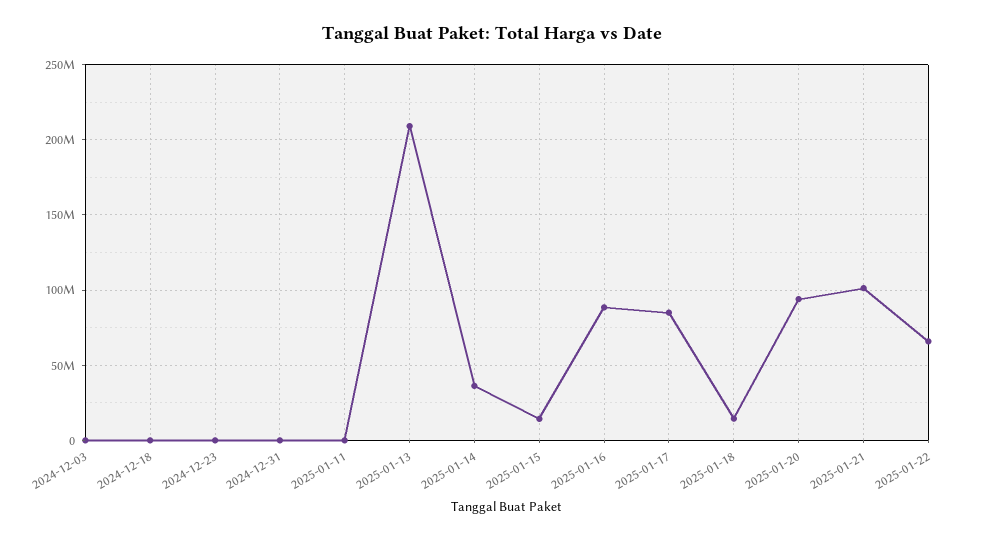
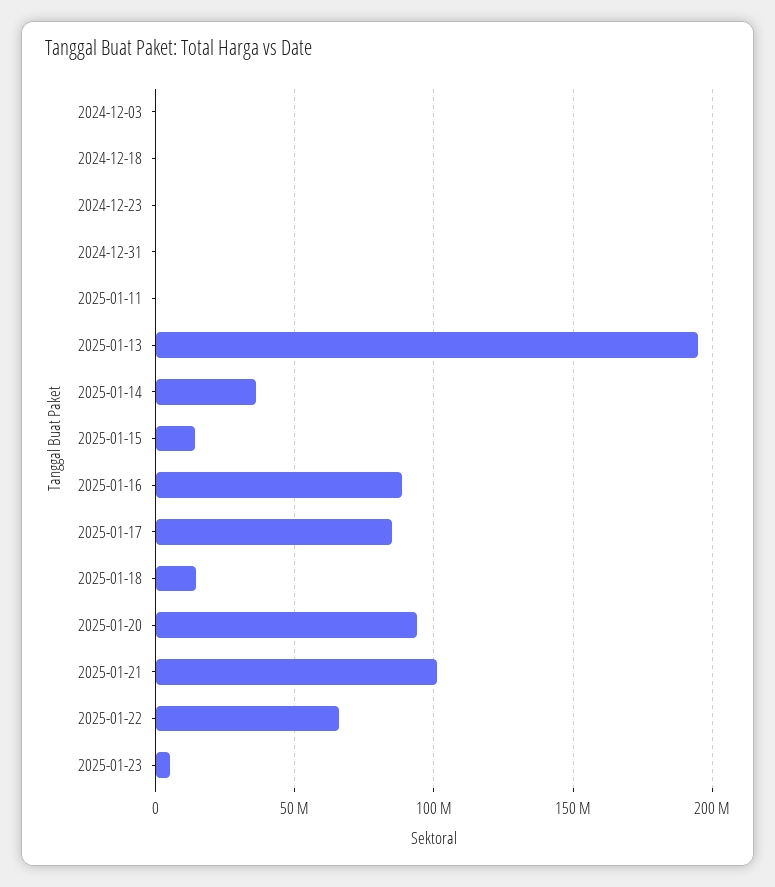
2025-01-13: 210000000 -> 195000000
2025-01-23: none -> 5000000

